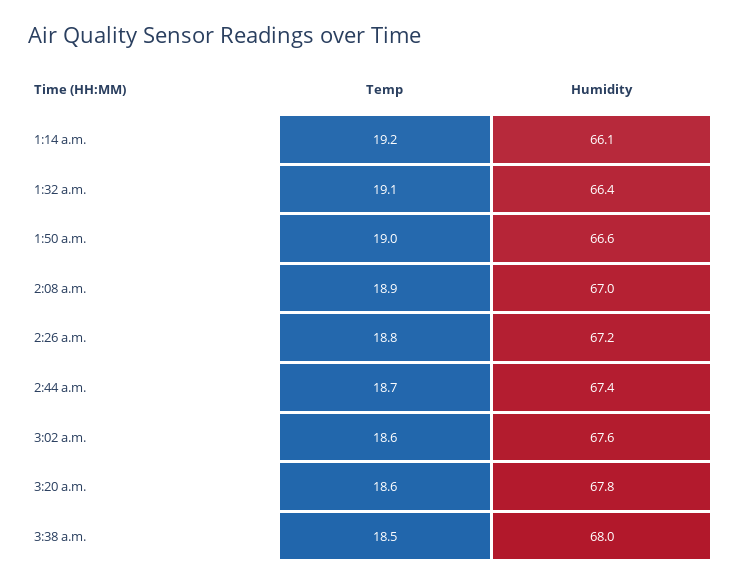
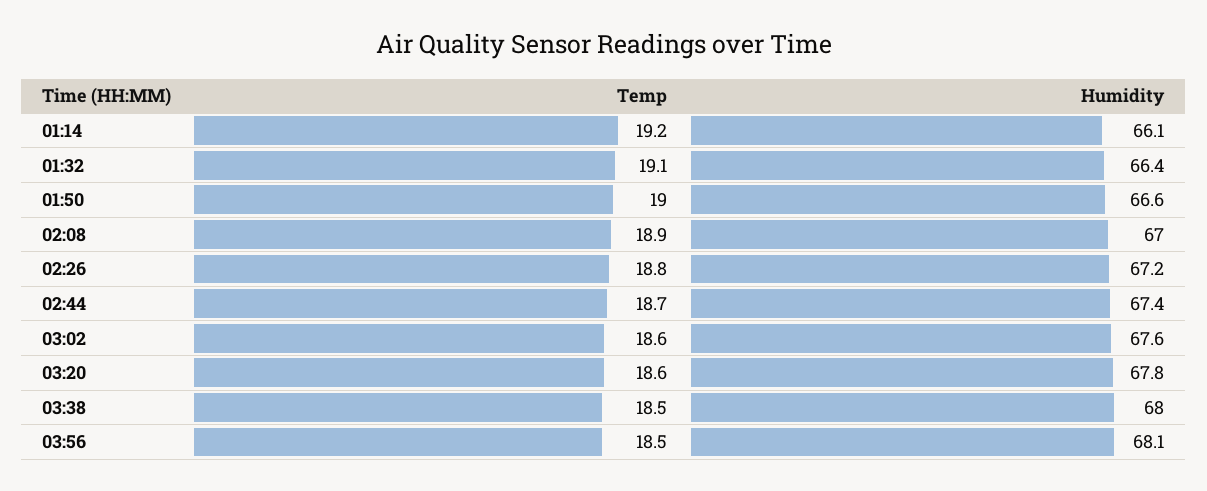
Temp, 03:56: none -> 18.5
Humidity, 03:56: none -> 68.1

